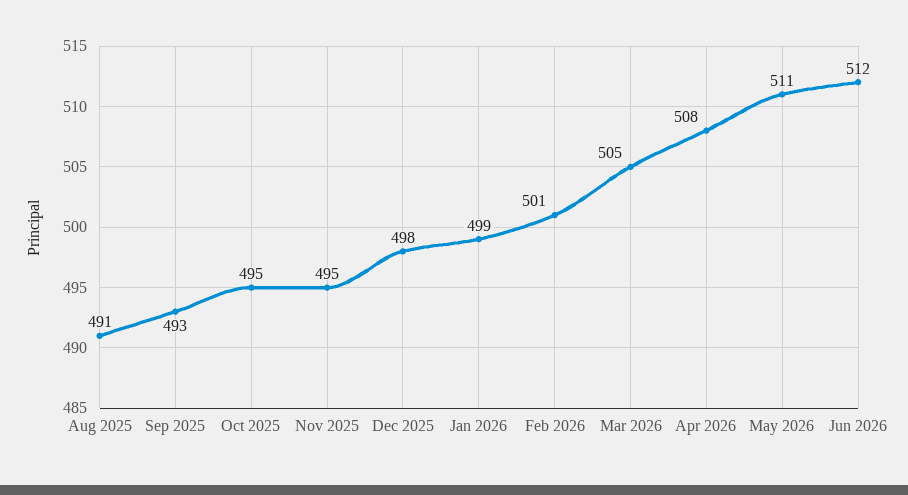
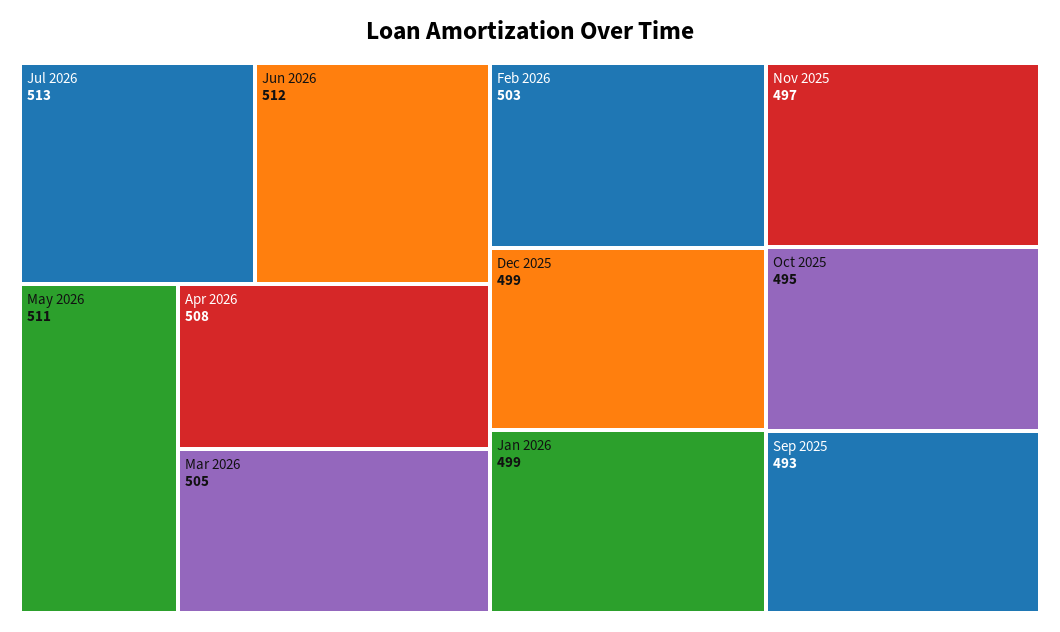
Aug 2025: 491 -> none
Nov 2025: 495 -> 497
Dec 2025: 498 -> 499
Feb 2026: 501 -> 503
Jul 2026: none -> 513

